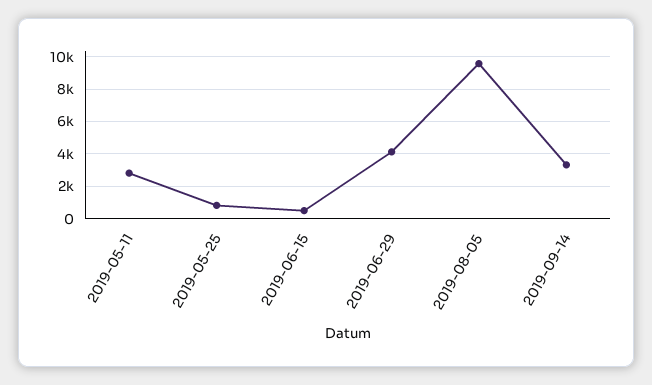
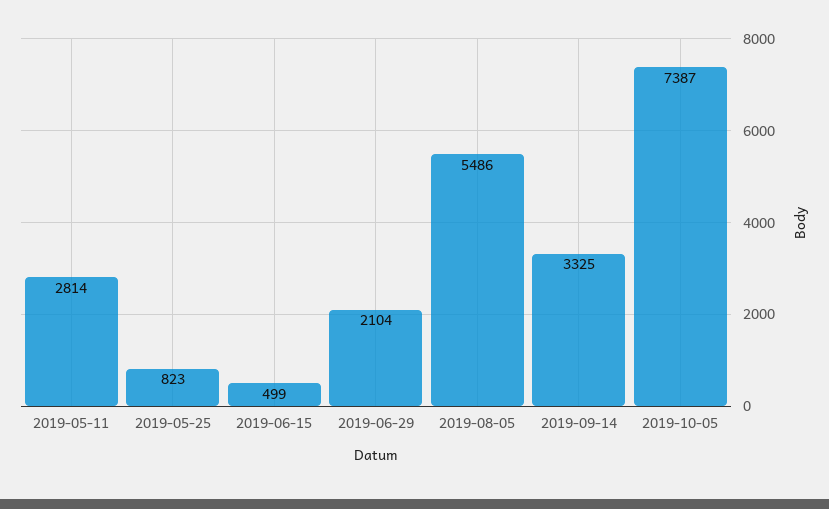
2019-06-29: 4000 -> 2104
2019-08-05: 9500 -> 5486
2019-10-05: none -> 7387

